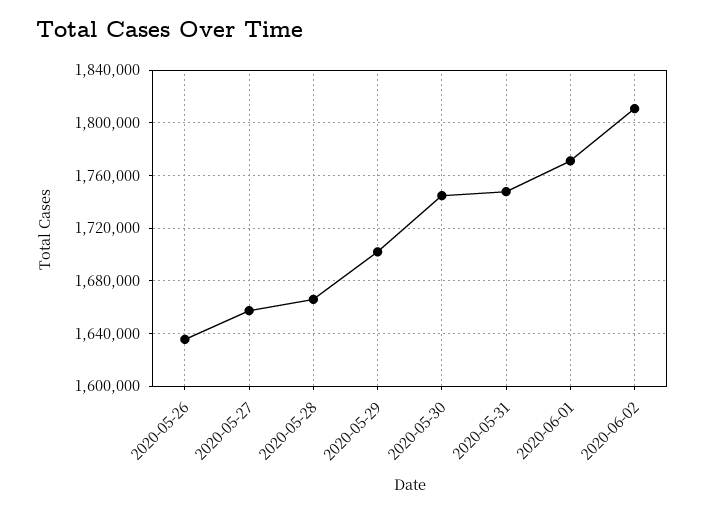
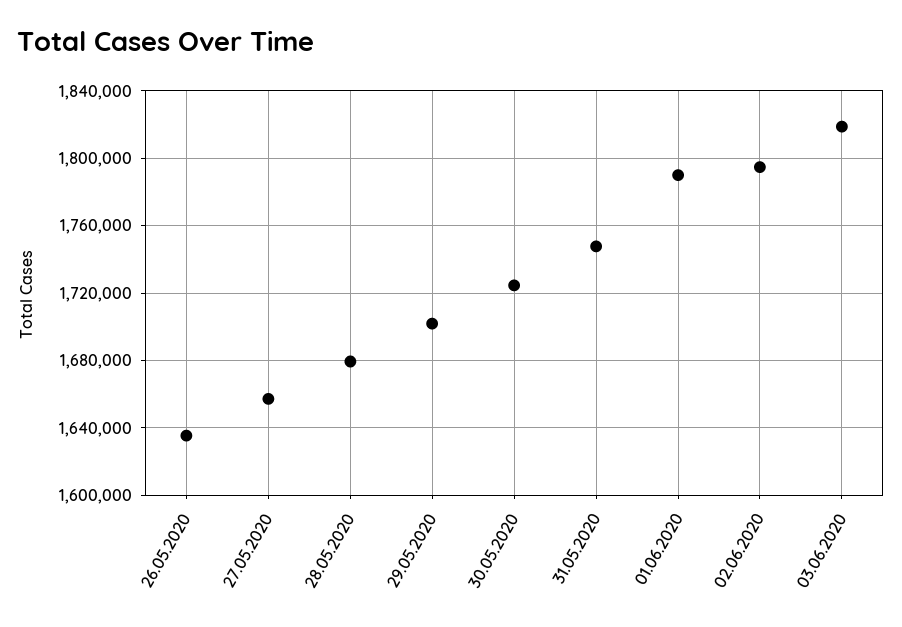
2020-05-28: 1665000 -> 1680000
2020-05-30: 1745000 -> 1725000
2020-06-01: 1770000 -> 1790000
2020-06-02: 1810000 -> 1795000
03.06.2020: none -> 1820000

